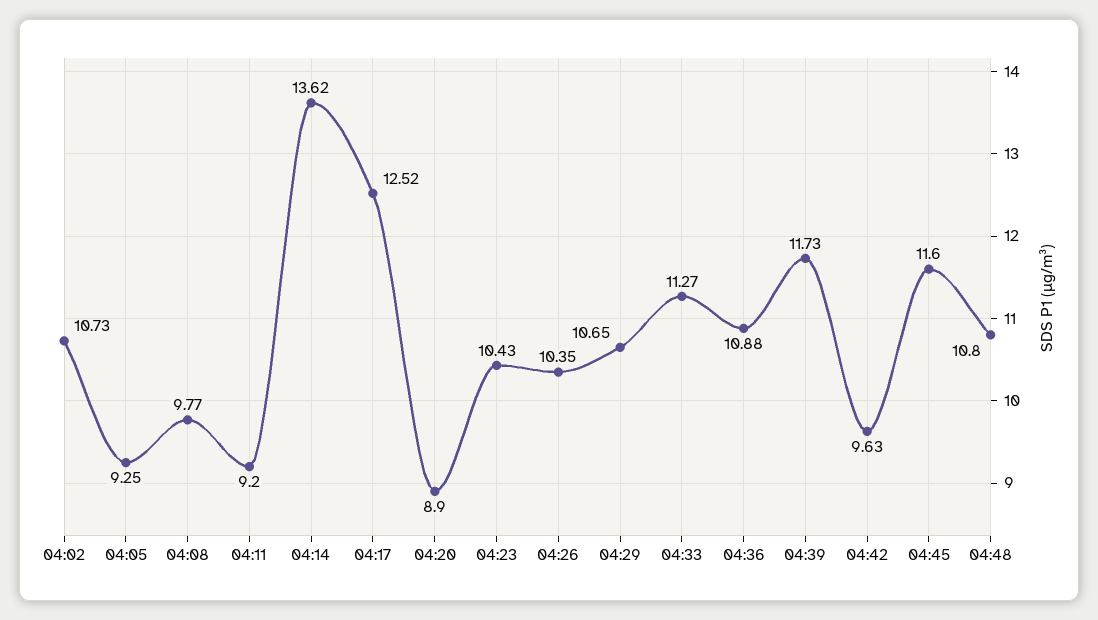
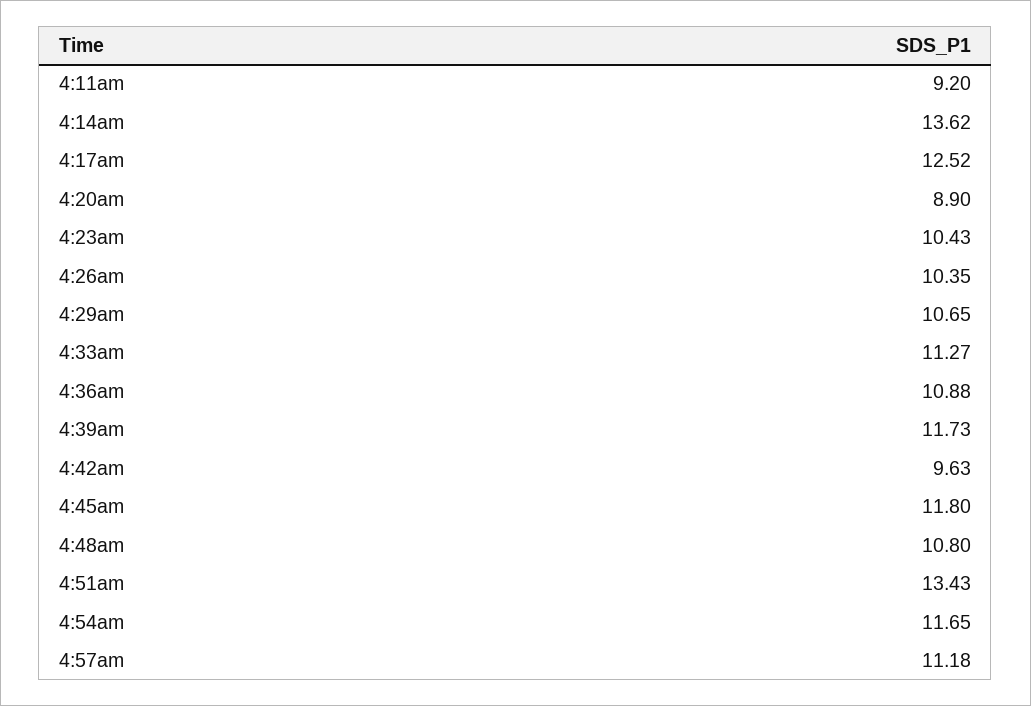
04:02: 10.73 -> none
04:05: 9.25 -> none
04:08: 9.77 -> none
04:45: 11.6 -> 11.8
4:51am: none -> 13.43
4:54am: none -> 11.65
4:57am: none -> 11.18

